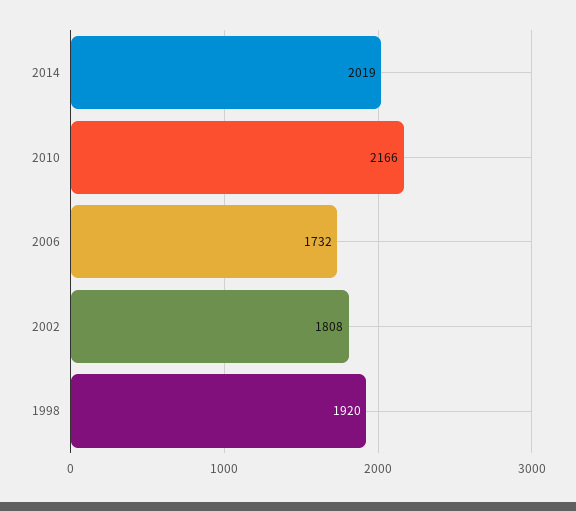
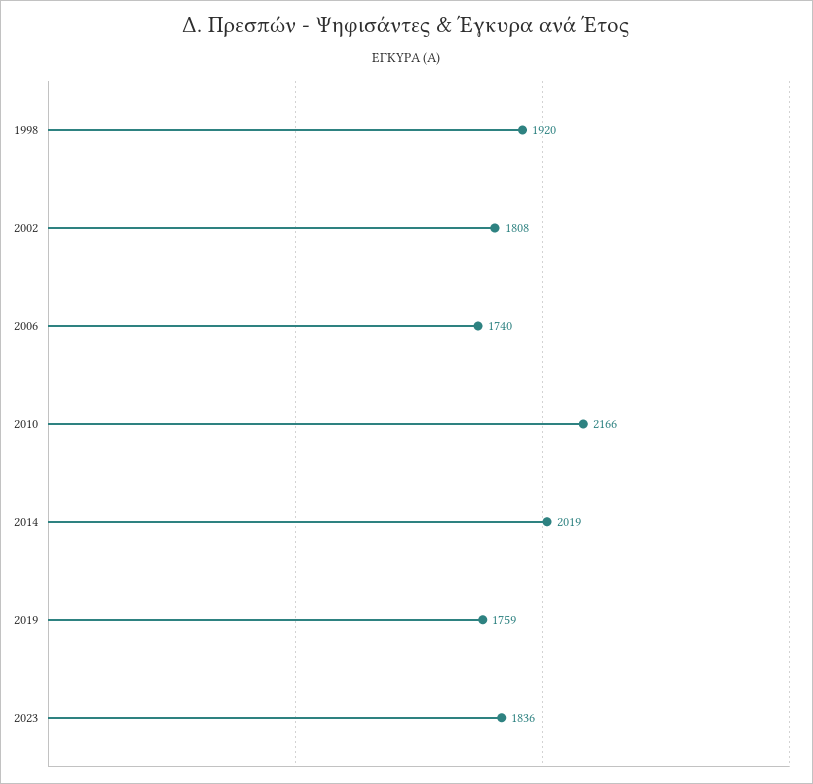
2006: 1732 -> 1740
2019: none -> 1759
2023: none -> 1836

